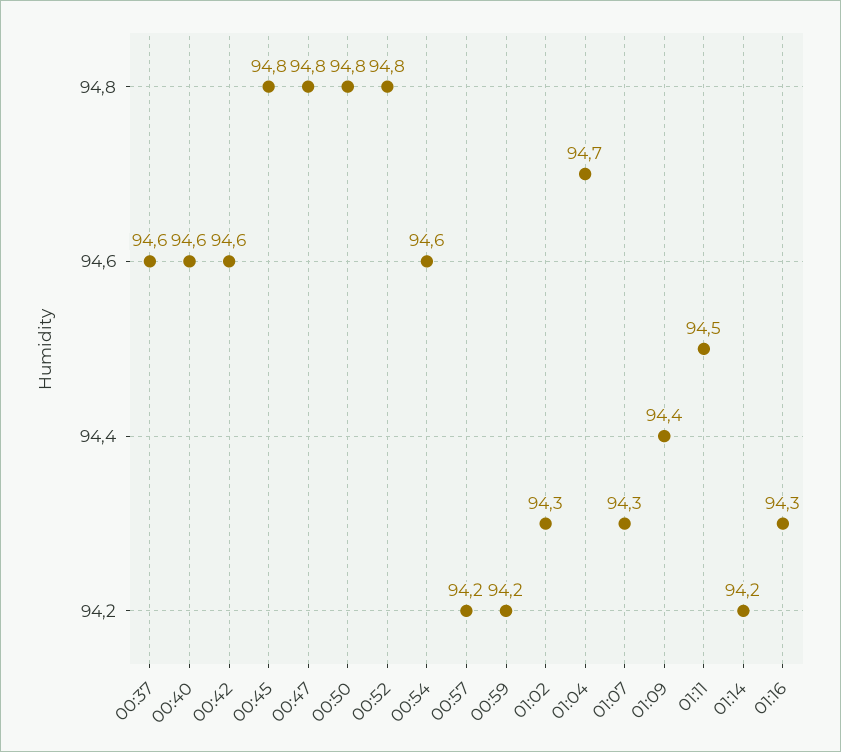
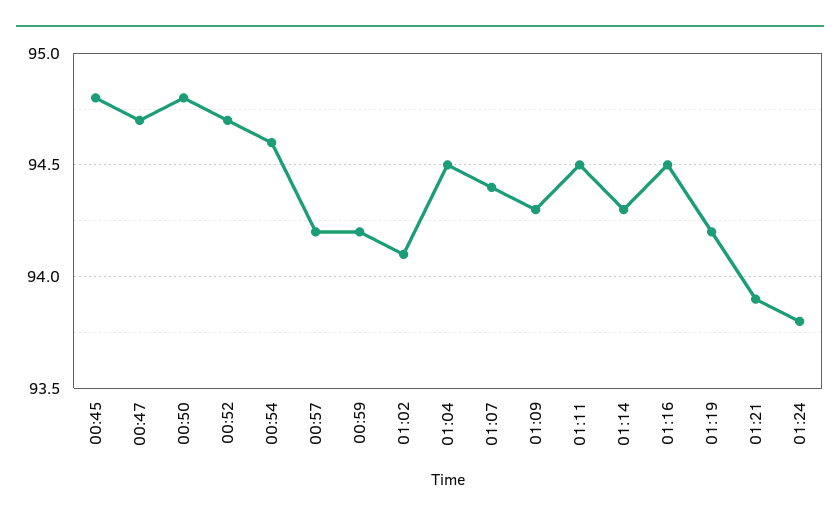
00:37: 94.6 -> none
00:40: 94.6 -> none
00:42: 94.6 -> none
00:47: 94.8 -> 94.7
00:52: 94.8 -> 94.7
01:02: 94.3 -> 94.1
01:04: 94.7 -> 94.5
01:07: 94.3 -> 94.4
01:09: 94.4 -> 94.3
01:14: 94.2 -> 94.3
01:16: 94.3 -> 94.5
01:19: none -> 94.2
01:21: none -> 93.9
01:24: none -> 93.8

